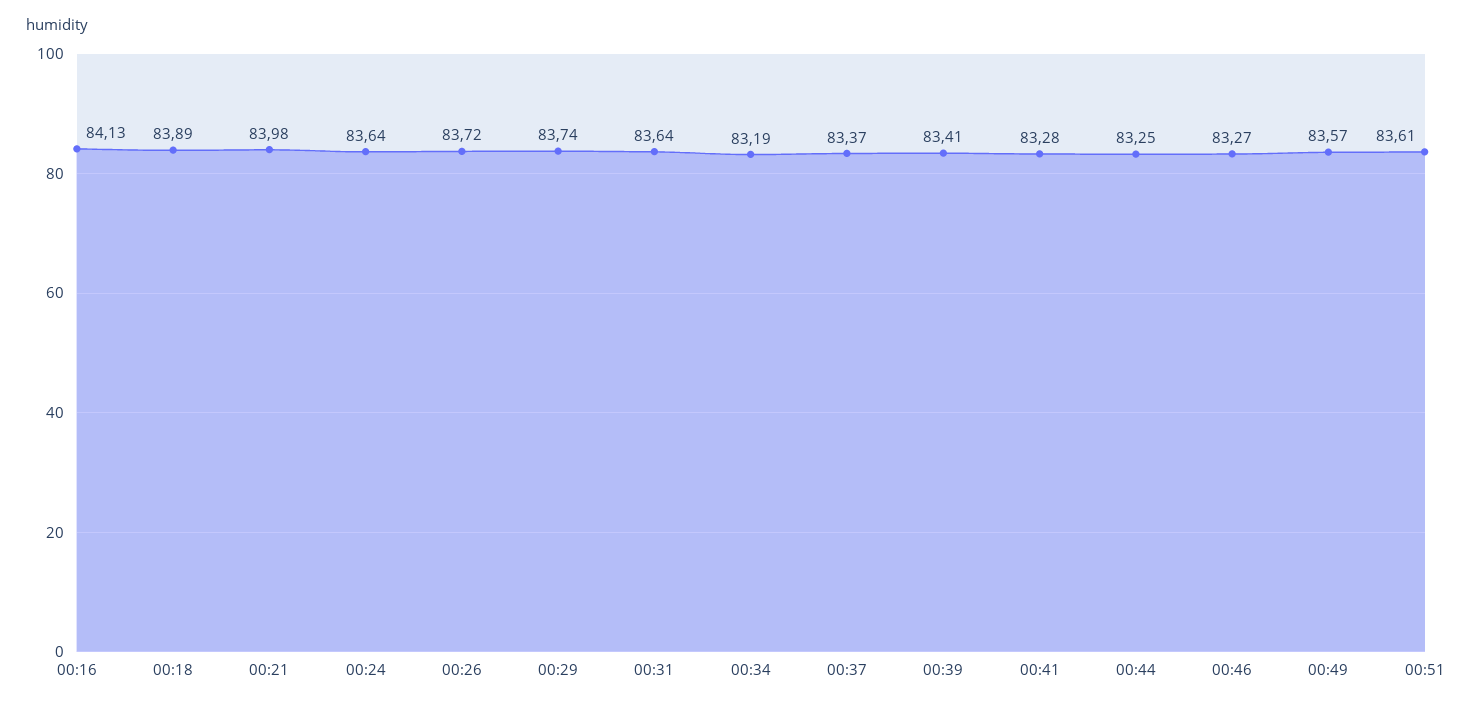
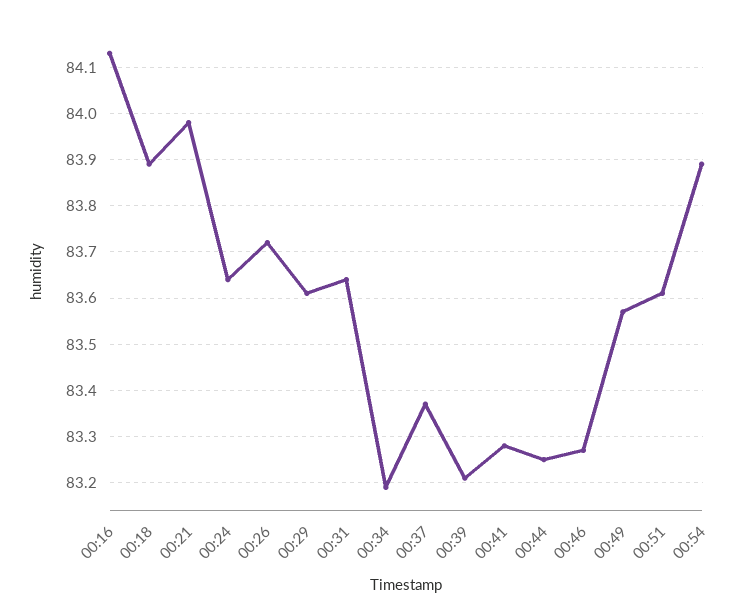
00:29: 83.74 -> 83.6
00:39: 83.41 -> 83.2
00:54: none -> 83.9

